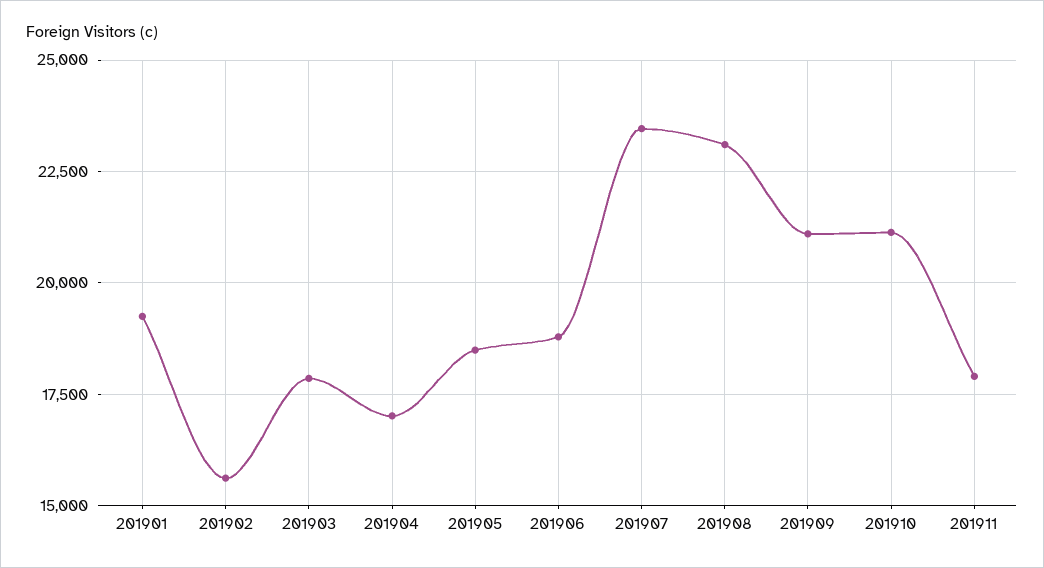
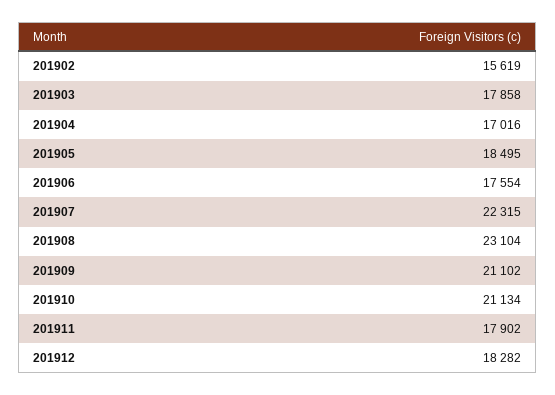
201901: 19250 -> none
201906: 18750 -> 17554
201907: 23500 -> 22315
201912: none -> 18282

